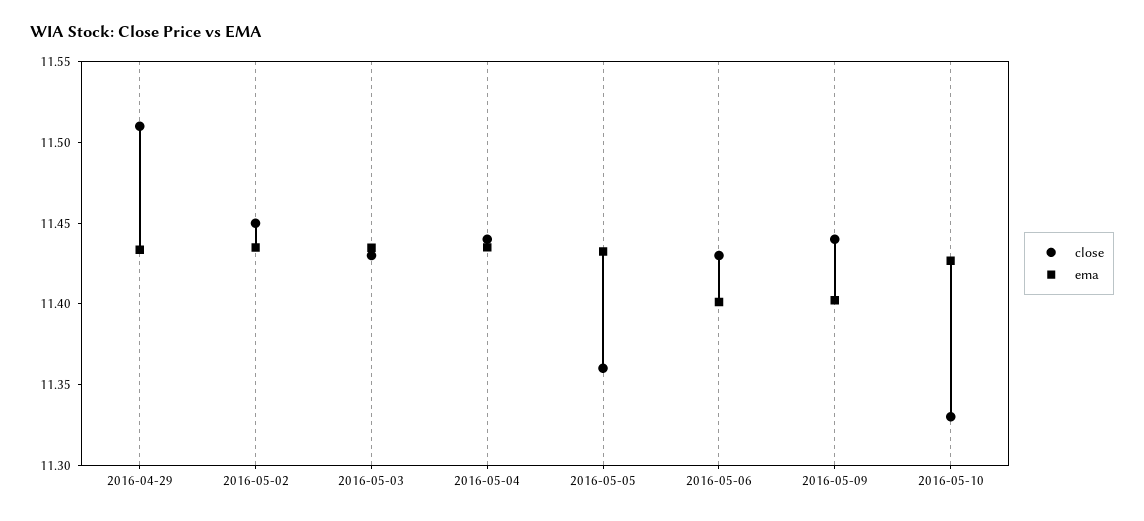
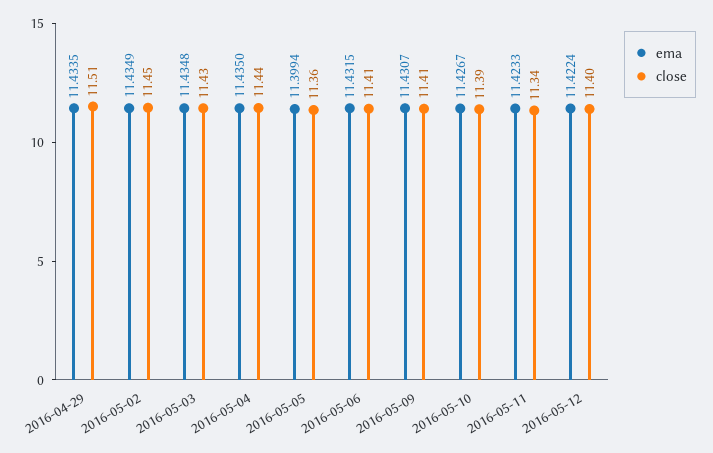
ema, 2016-05-05: 11.43 -> 11.3994
close, 2016-05-06: 11.43 -> 11.41
ema, 2016-05-06: 11.4 -> 11.4315
close, 2016-05-09: 11.44 -> 11.41
ema, 2016-05-09: 11.4 -> 11.4307
close, 2016-05-10: 11.33 -> 11.39
ema, 2016-05-11: none -> 11.4233
close, 2016-05-11: none -> 11.34
ema, 2016-05-12: none -> 11.4224
close, 2016-05-12: none -> 11.4

